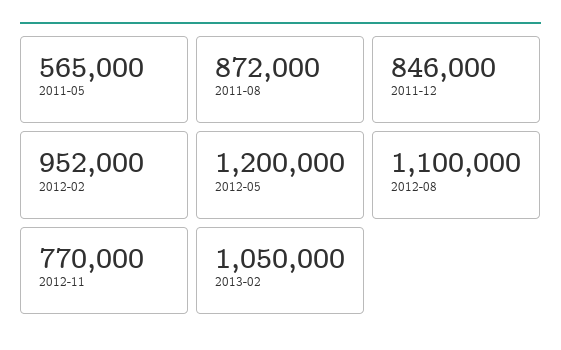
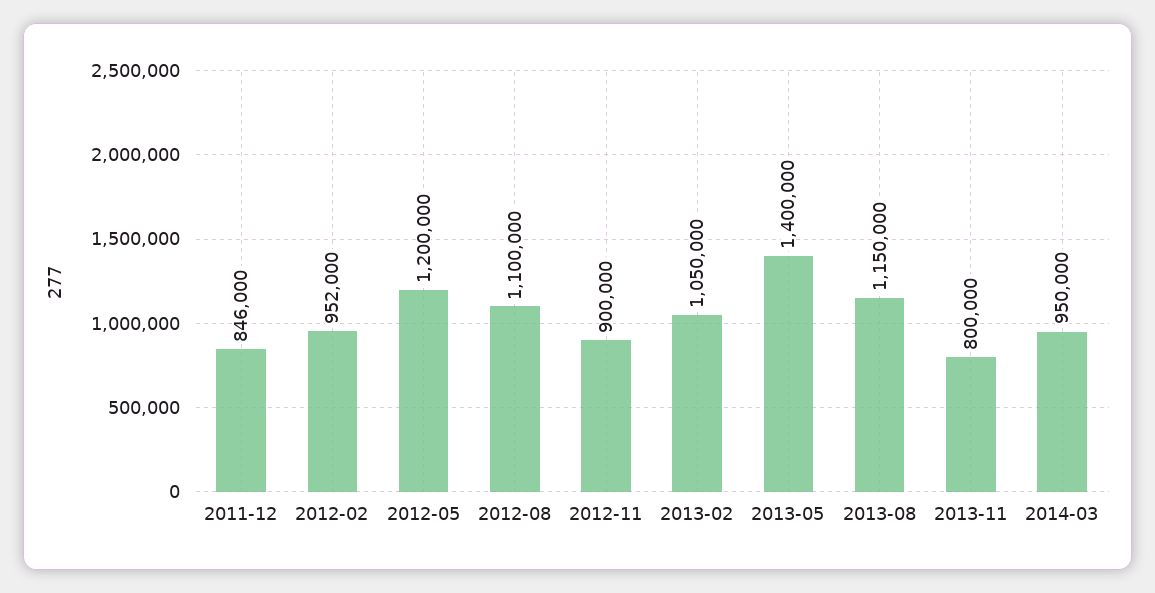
2011-05: 565000 -> none
2011-08: 872000 -> none
2012-11: 770000 -> 900000
2013-05: none -> 1400000
2013-08: none -> 1150000
2013-11: none -> 800000
2014-03: none -> 950000

